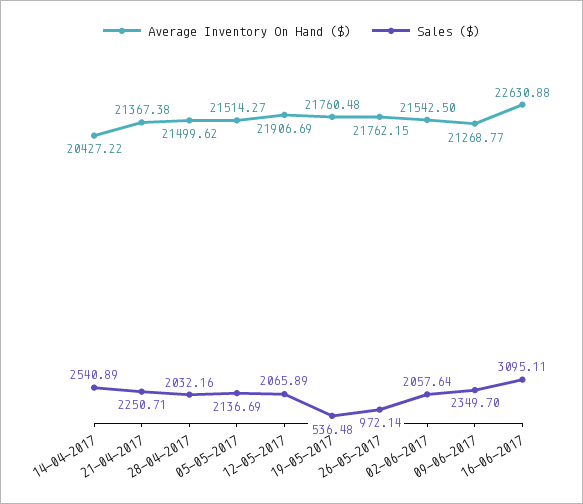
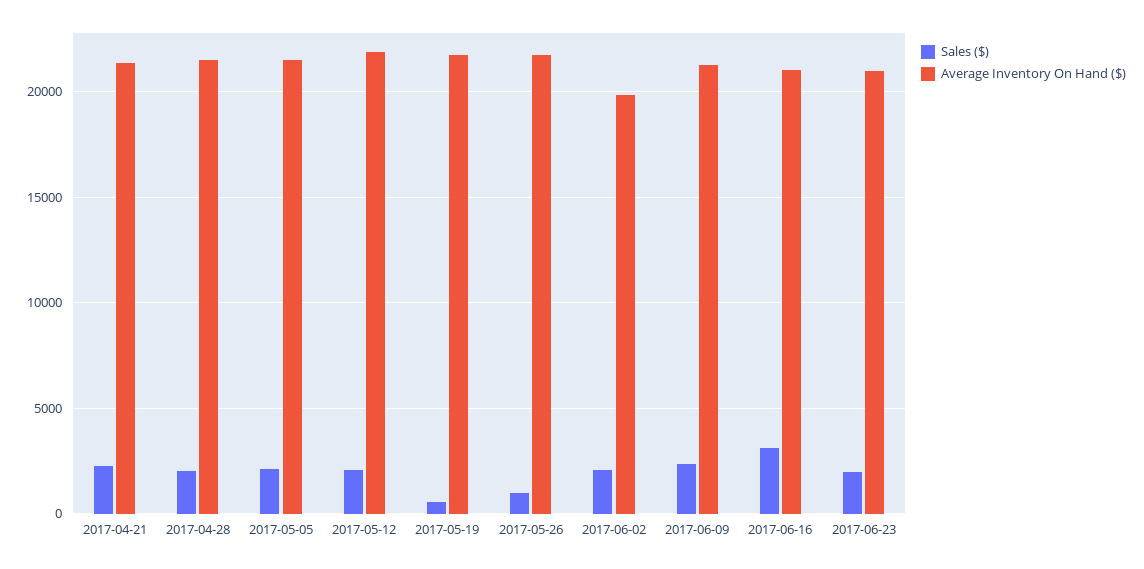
Average Inventory On Hand ($), 14-04-2017: 20427.22 -> none
Sales ($), 14-04-2017: 2540.89 -> none
Average Inventory On Hand ($), 02-06-2017: 21542.5 -> 20000
Average Inventory On Hand ($), 16-06-2017: 22630.88 -> 21000
Sales ($), 2017-06-23: none -> 2000
Average Inventory On Hand ($), 2017-06-23: none -> 21000

